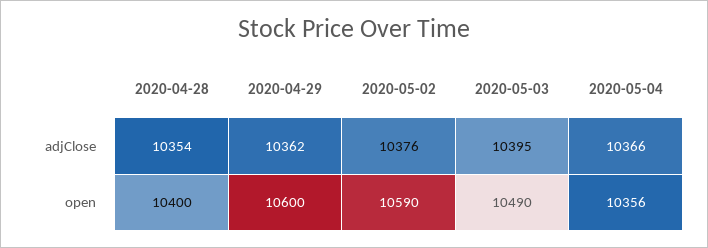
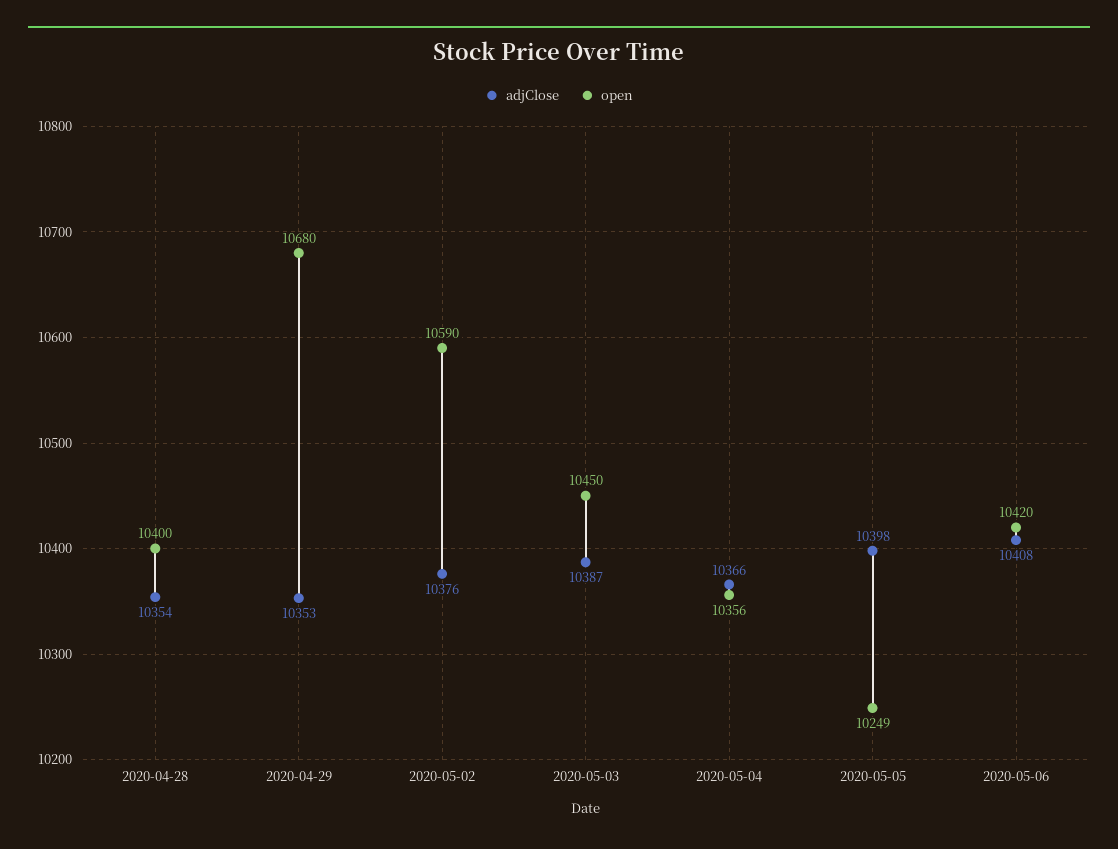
adjClose, 2020-04-29: 10362 -> 10353
adjClose, 2020-05-03: 10395 -> 10387
open, 2020-04-29: 10600 -> 10680
open, 2020-05-03: 10490 -> 10450
adjClose, 2020-05-05: none -> 10398
open, 2020-05-05: none -> 10249
adjClose, 2020-05-06: none -> 10408
open, 2020-05-06: none -> 10420

